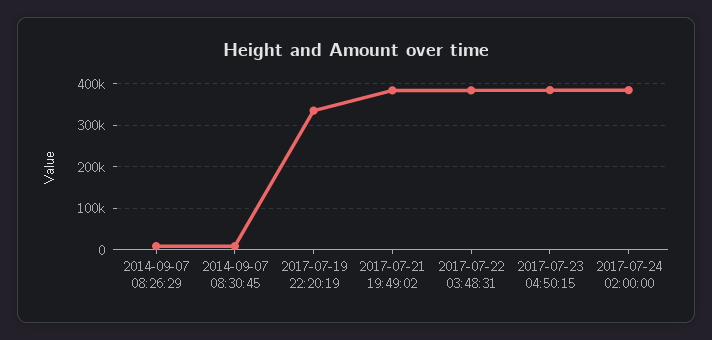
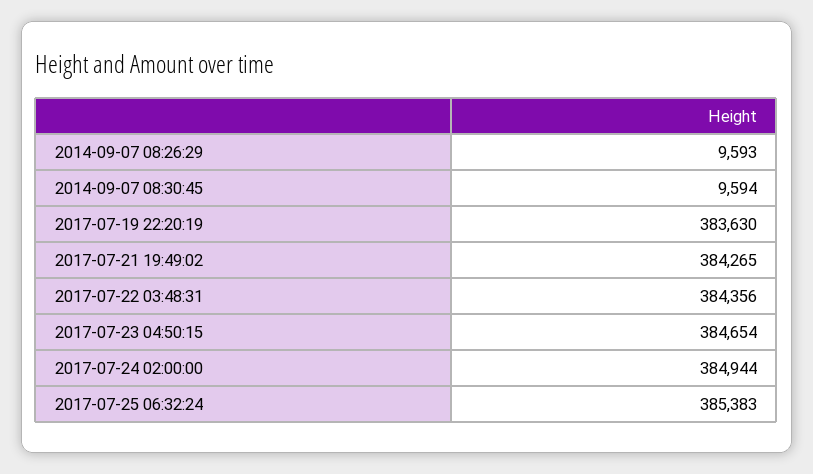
2017-07-19 22:20:19: 340000 -> 383630
2017-07-25 06:32:24: none -> 385383

